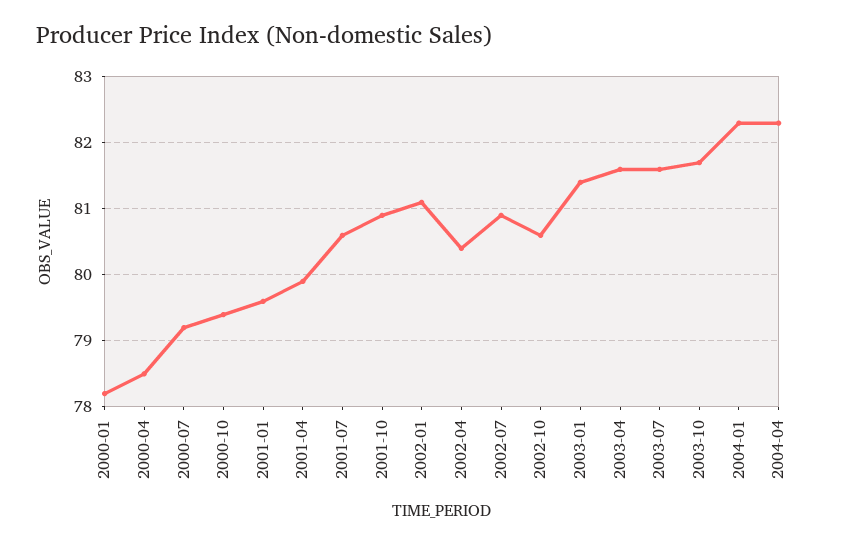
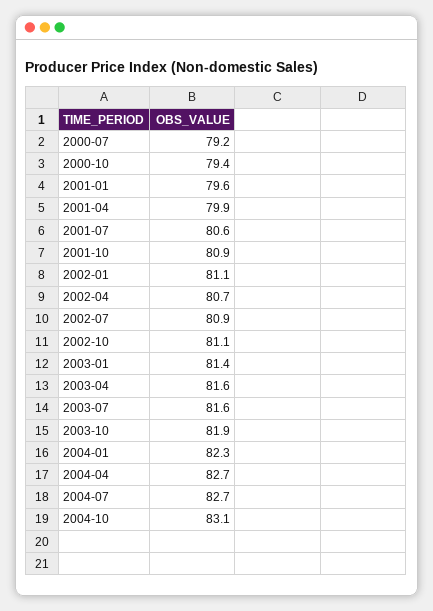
2000-01: 78.2 -> none
2000-04: 78.5 -> none
2002-04: 80.4 -> 80.7
2002-10: 80.6 -> 81.1
2003-10: 81.7 -> 81.9
2004-04: 82.3 -> 82.7
2004-07: none -> 82.7
2004-10: none -> 83.1

